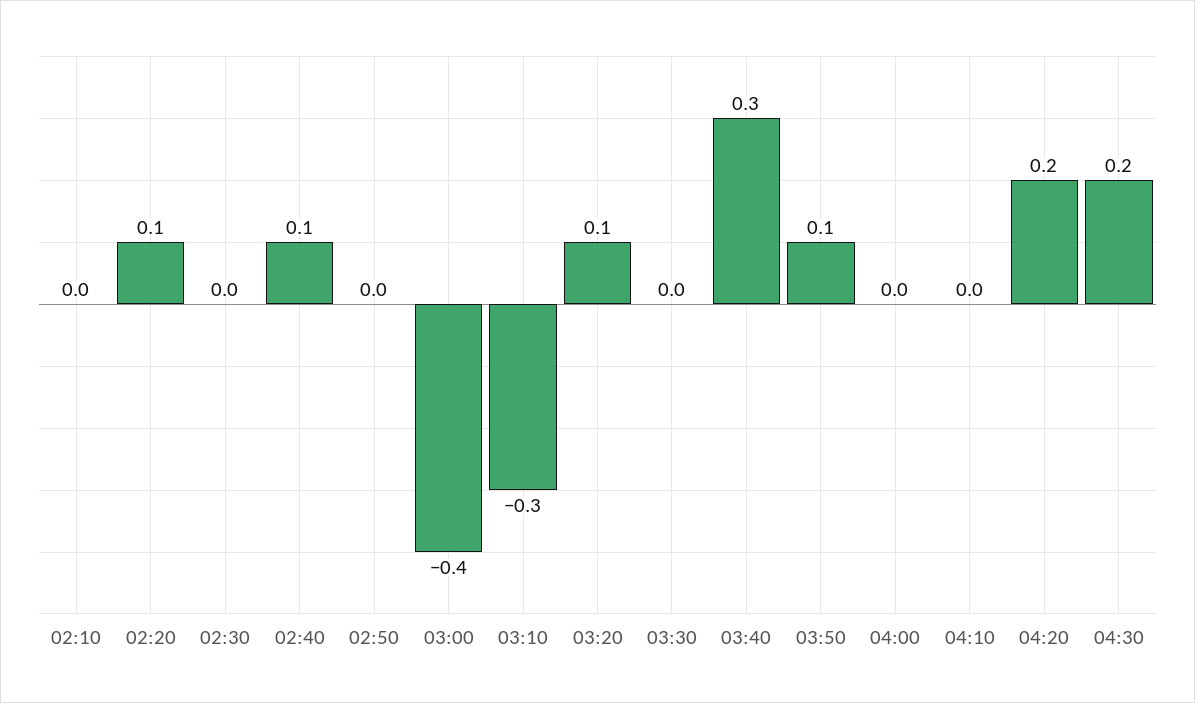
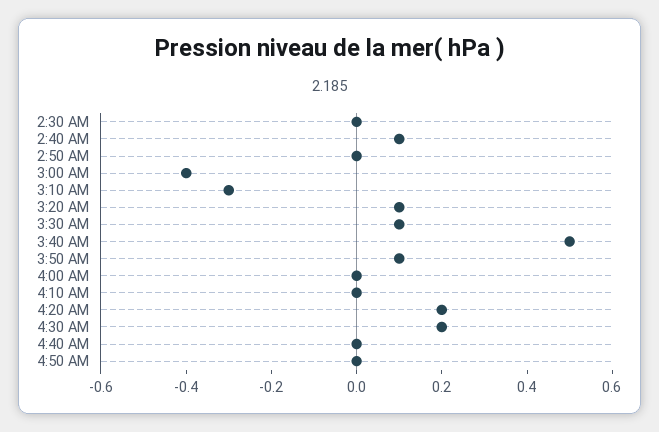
02:10: 0 -> none
02:20: 0.1 -> none
03:30: 0 -> 0.1
03:40: 0.3 -> 0.5
4:40 AM: none -> 0
4:50 AM: none -> 0

